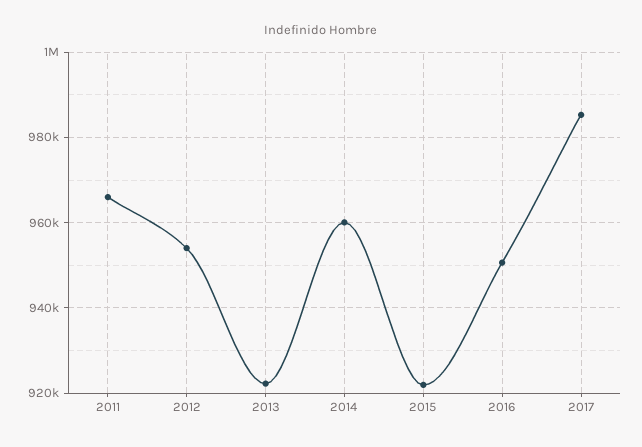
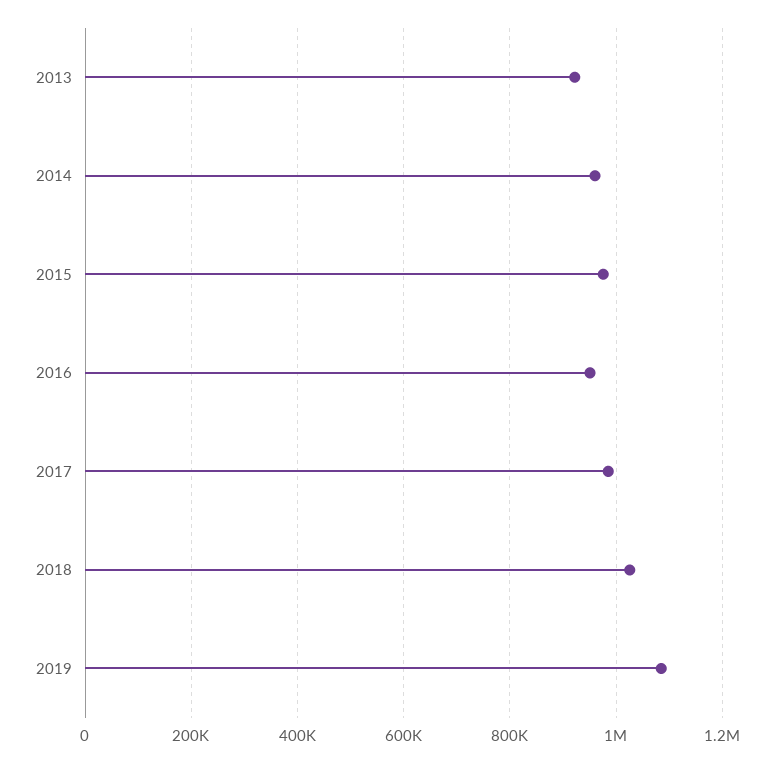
2011: 966000 -> none
2012: 954000 -> none
2015: 922000 -> 980000
2018: none -> 1020000
2019: none -> 1080000

